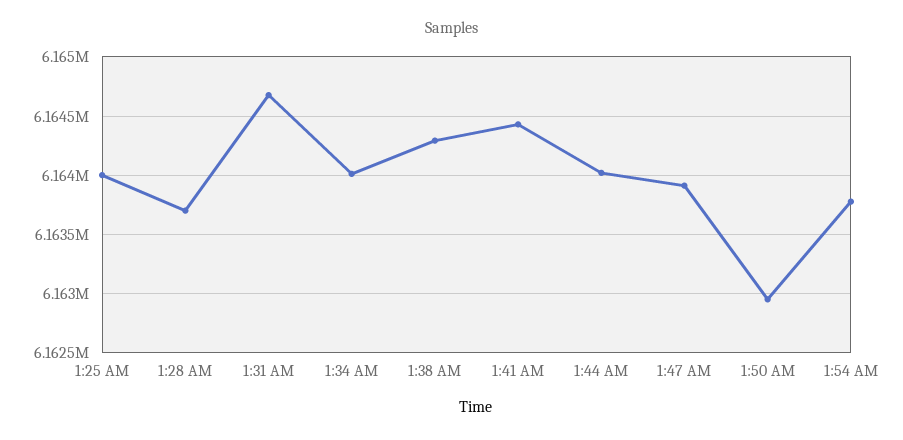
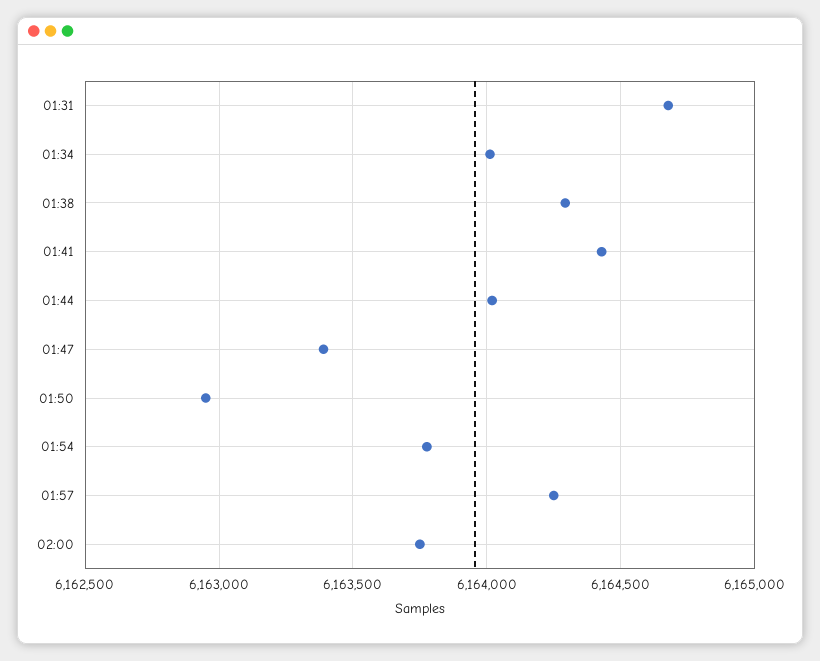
1:25 AM: 6164000 -> none
1:28 AM: 6163700 -> none
1:47 AM: 6163900 -> 6163400
01:57: none -> 6164250
02:00: none -> 6163750

